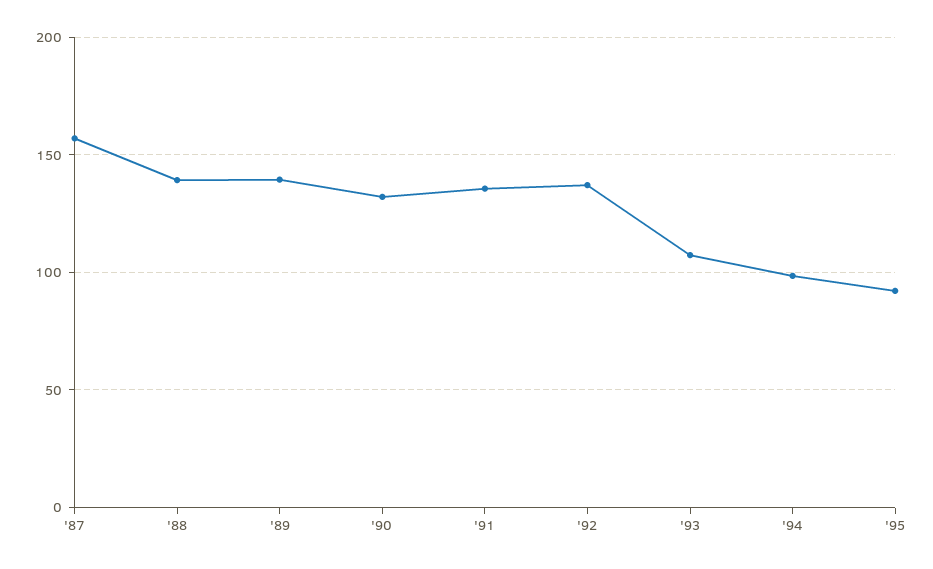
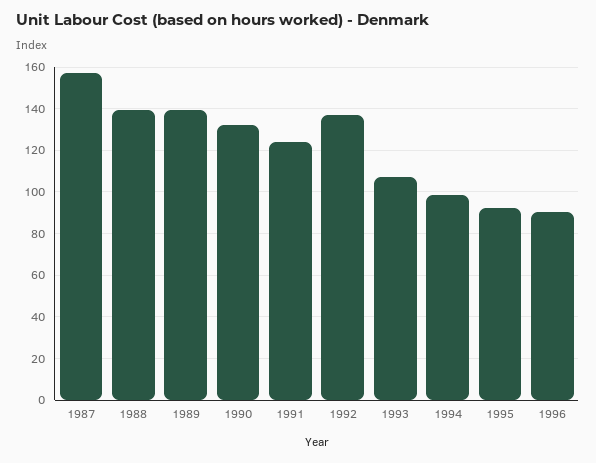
'91: 135 -> 125
1996: none -> 90

